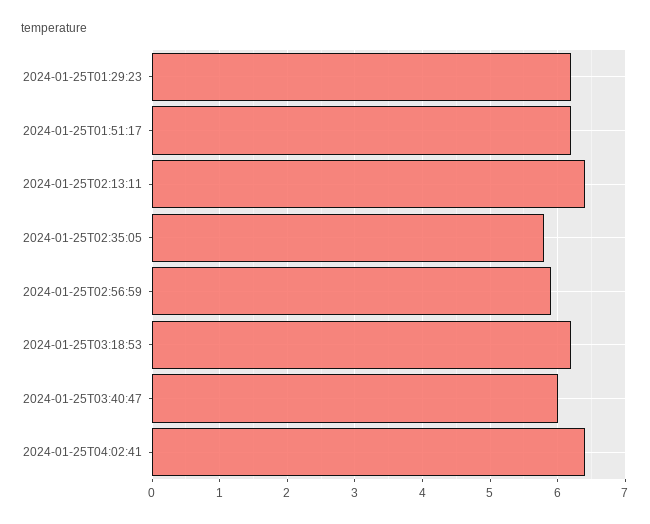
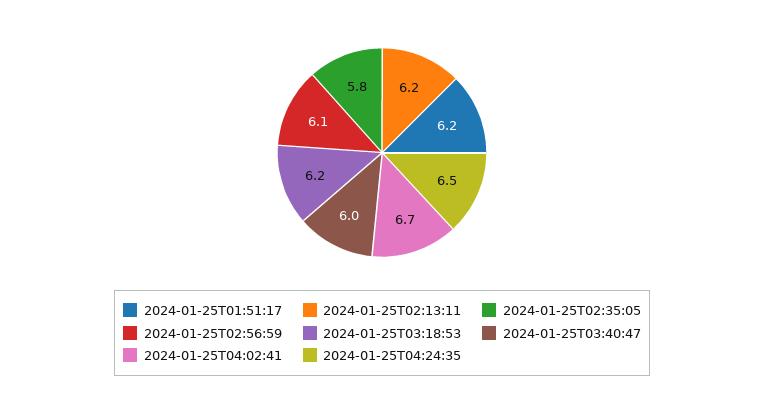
2024-01-25T01:29:23: 6.2 -> none
2024-01-25T02:13:11: 6.4 -> 6.2
2024-01-25T02:56:59: 5.9 -> 6.1
2024-01-25T04:02:41: 6.4 -> 6.7
2024-01-25T04:24:35: none -> 6.5

